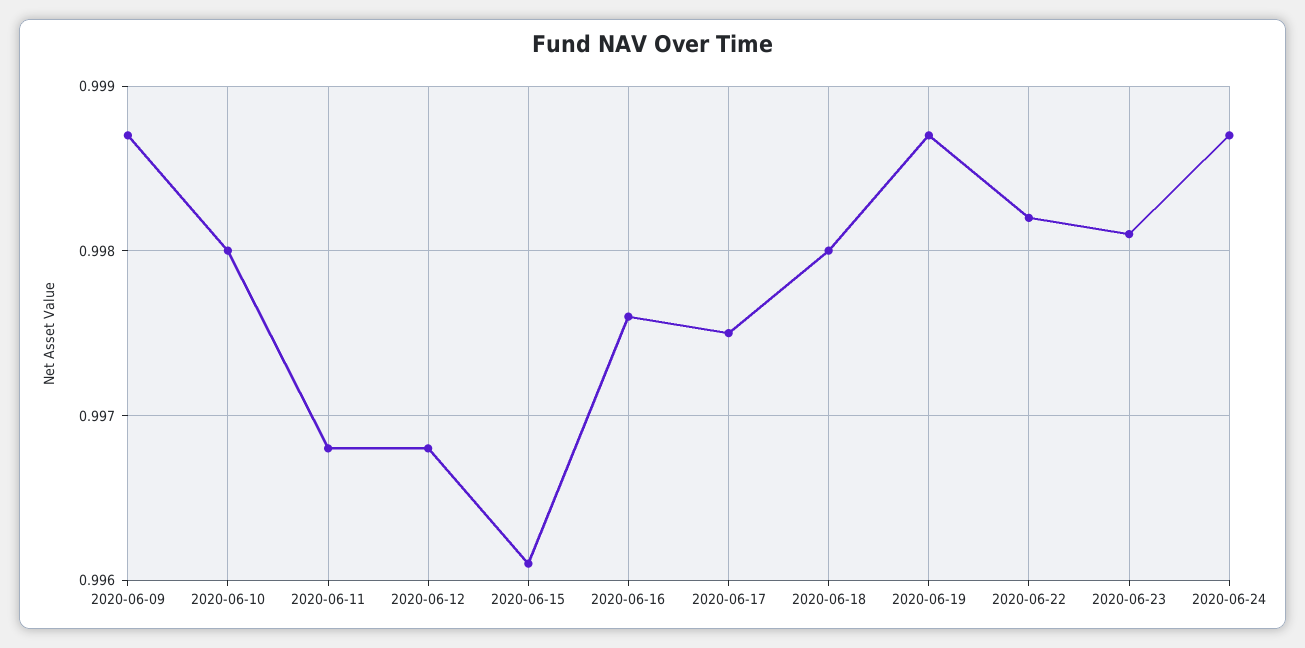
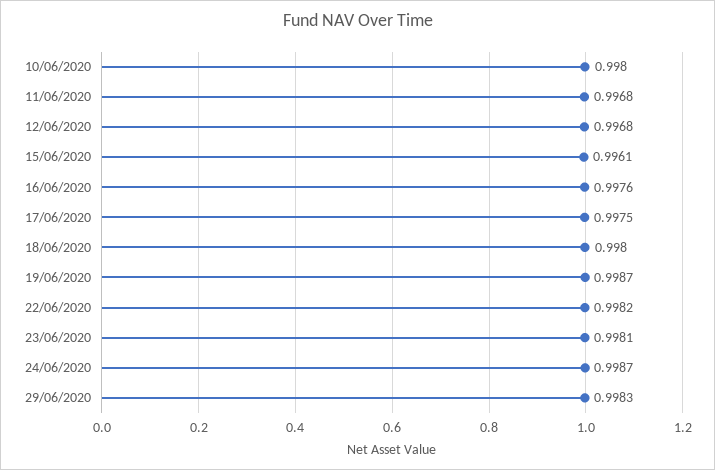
2020-06-09: 0.9987 -> none
29/06/2020: none -> 0.9983

